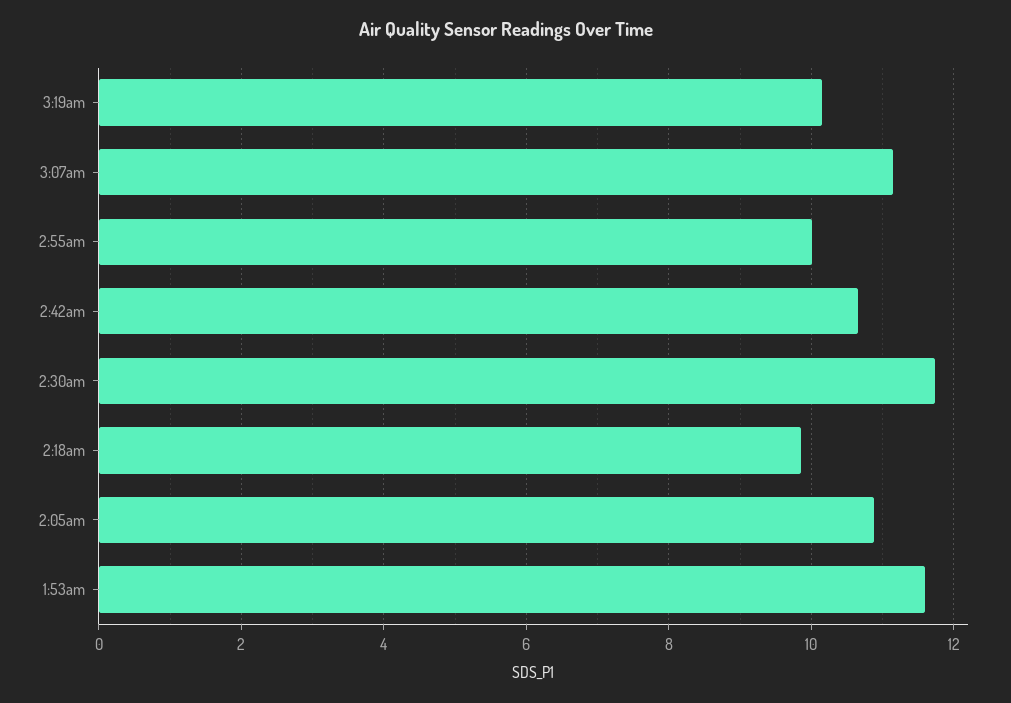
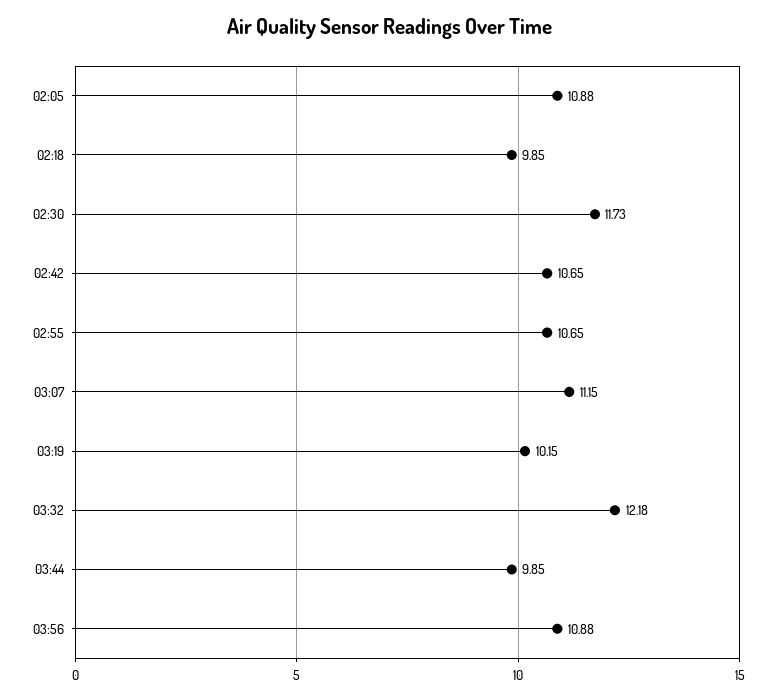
2:55am: 10 -> 10.65
1:53am: 11.6 -> none
03:32: none -> 12.18
03:44: none -> 9.85
03:56: none -> 10.88

